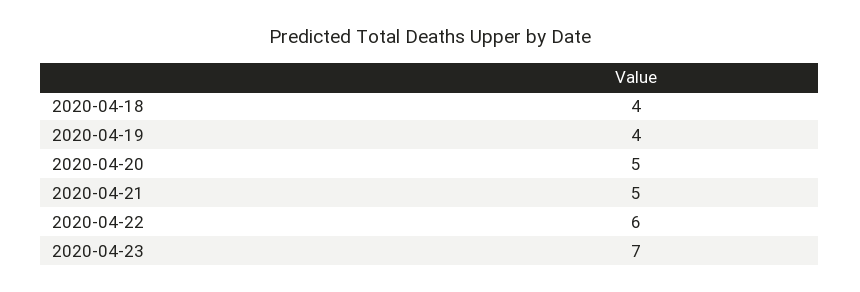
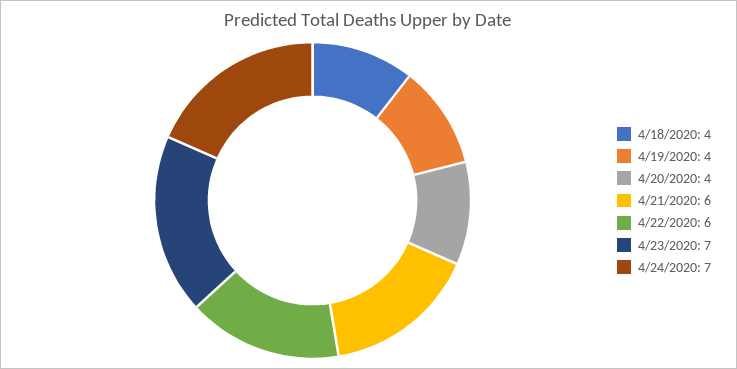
2020-04-20: 5 -> 4
2020-04-21: 5 -> 6
4/24/2020: none -> 7

